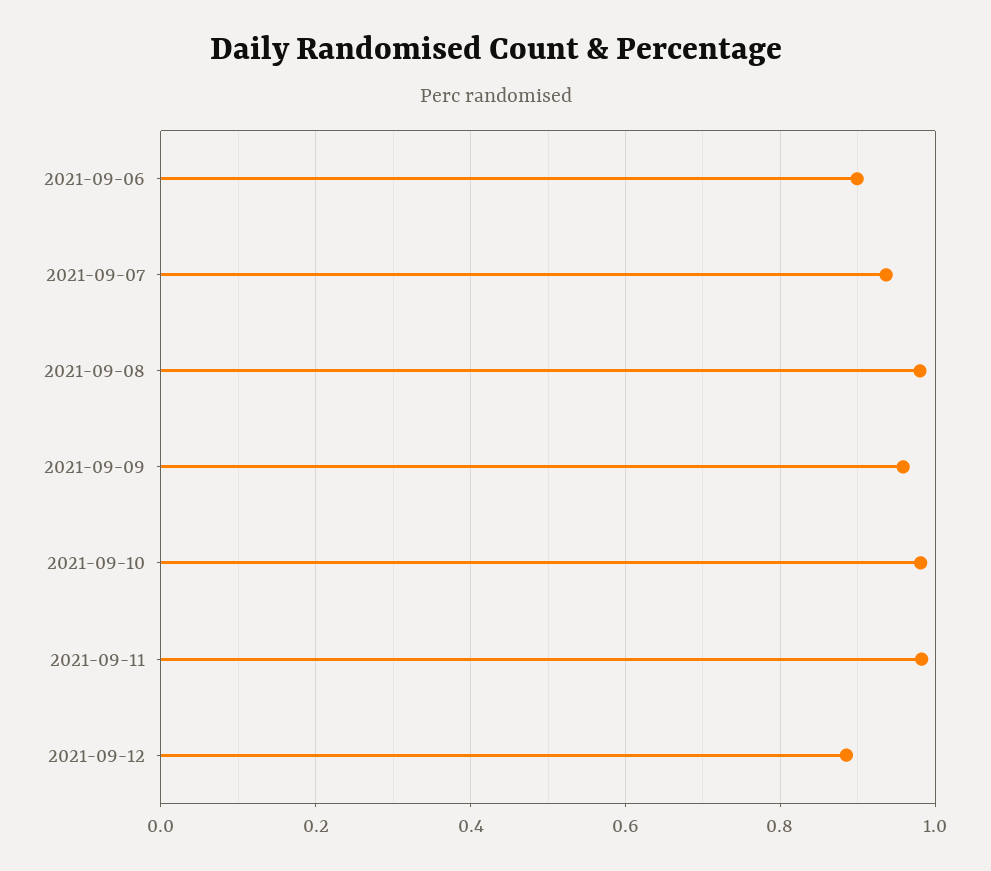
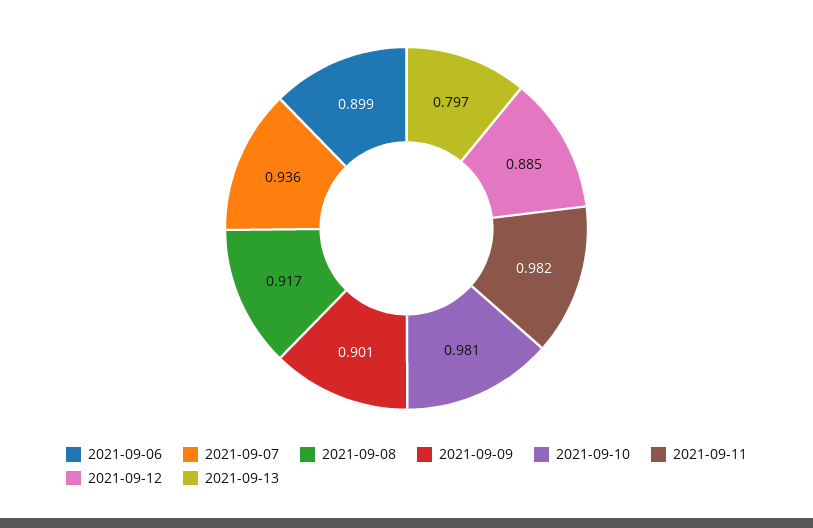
2021-09-08: 0.98 -> 0.917
2021-09-09: 0.96 -> 0.901
2021-09-13: none -> 0.797

